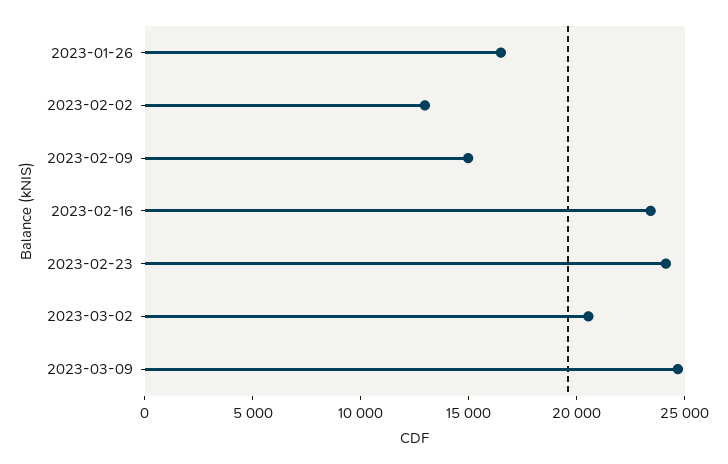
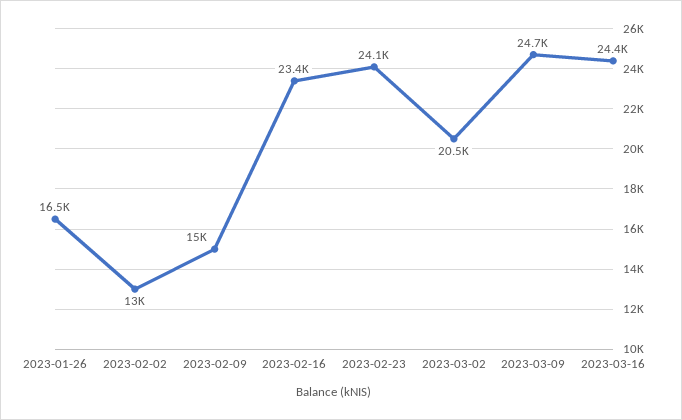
2023-03-16: none -> 24400

